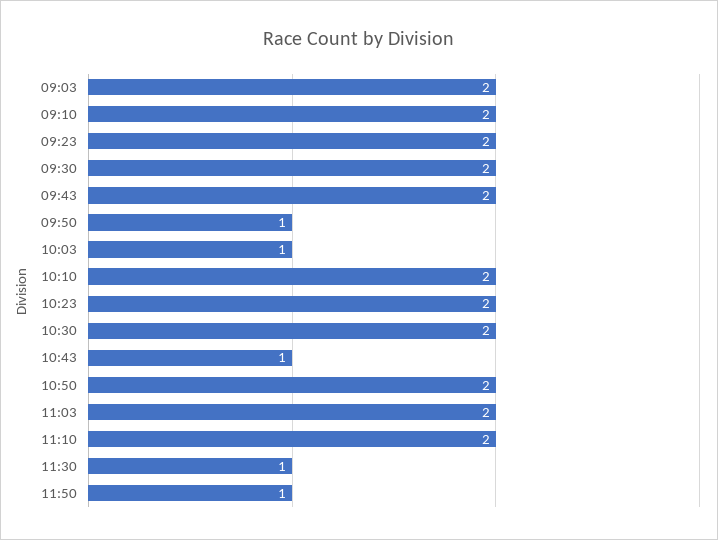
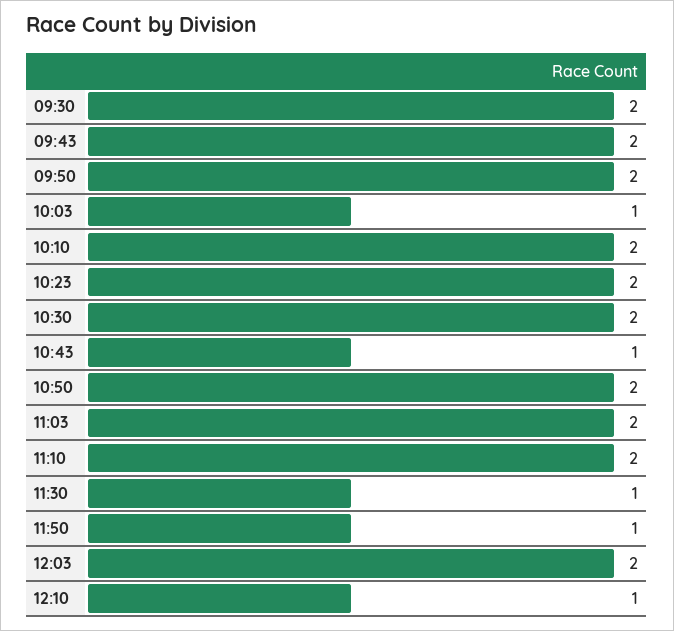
09:03: 2 -> none
09:10: 2 -> none
09:23: 2 -> none
09:50: 1 -> 2
12:03: none -> 2
12:10: none -> 1

